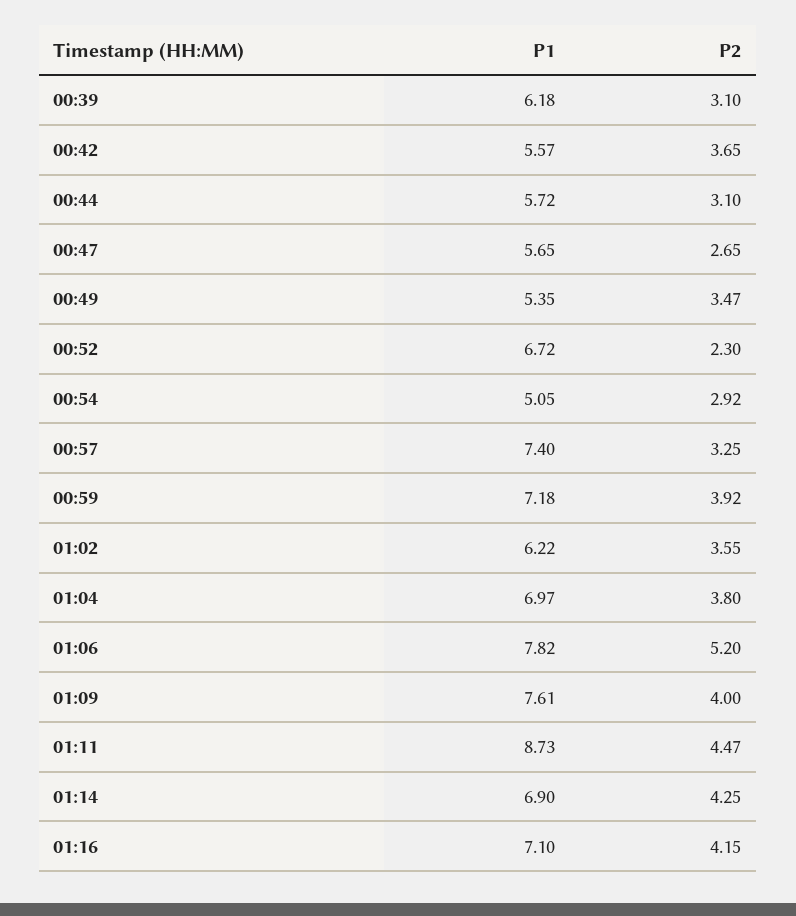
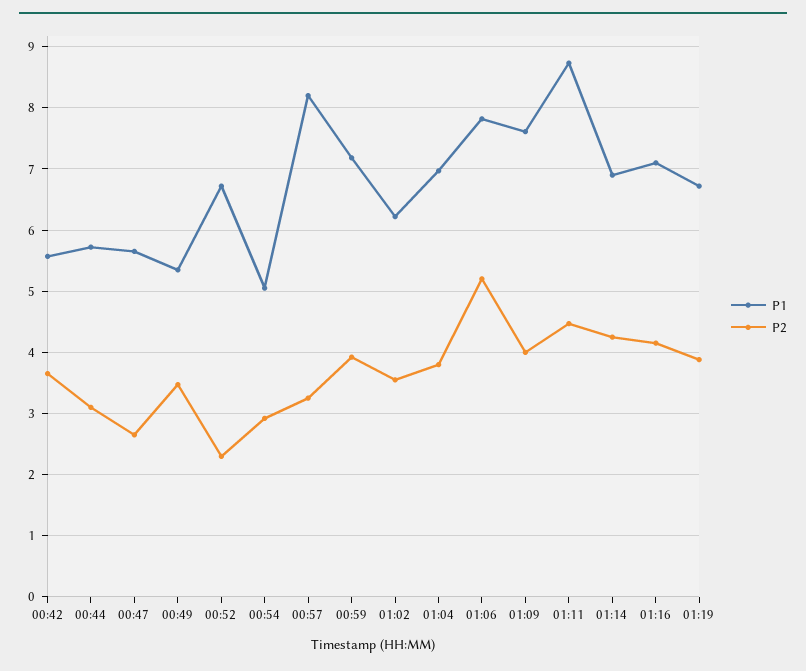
P1, 00:39: 6.18 -> none
P2, 00:39: 3.1 -> none
P1, 00:57: 7.4 -> 8.2
P1, 01:19: none -> 6.7
P2, 01:19: none -> 3.9

